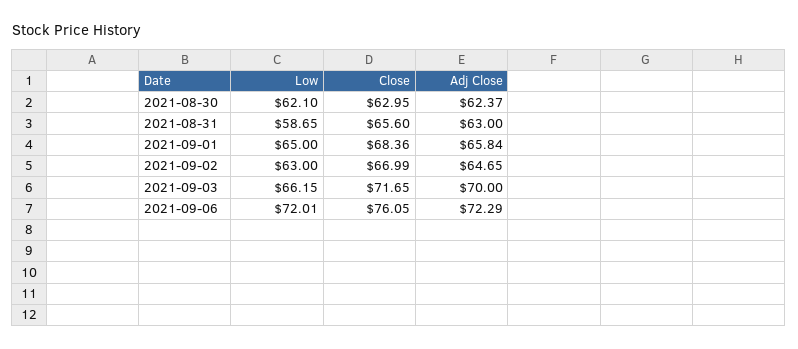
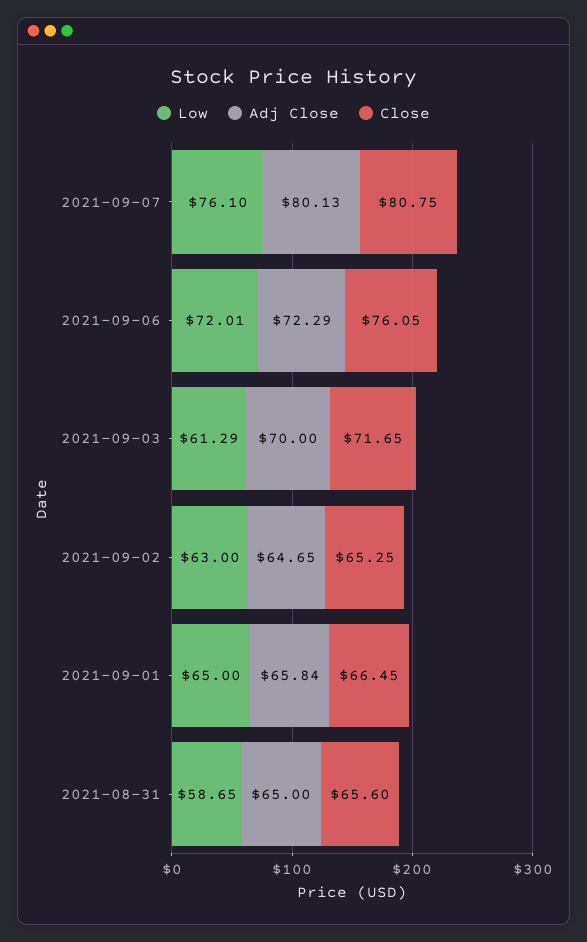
Low, 2021-08-30: 62.1 -> none
Close, 2021-08-30: 62.95 -> none
Adj Close, 2021-08-30: 62.37 -> none
Adj Close, 2021-08-31: 63 -> 65
Close, 2021-09-01: 68.36 -> 66.45
Close, 2021-09-02: 66.99 -> 65.25
Low, 2021-09-03: 66.15 -> 61.29
Low, 2021-09-07: none -> 76.1
Adj Close, 2021-09-07: none -> 80.13
Close, 2021-09-07: none -> 80.75

